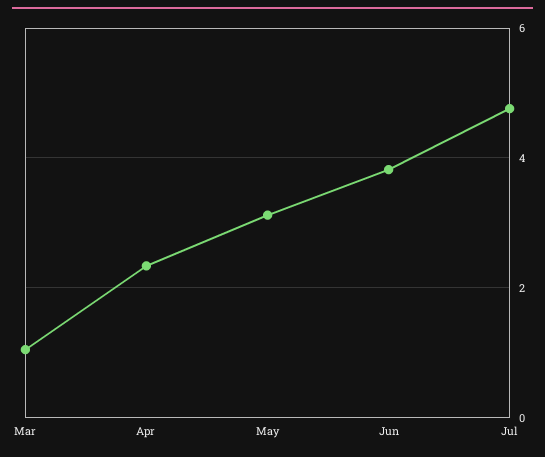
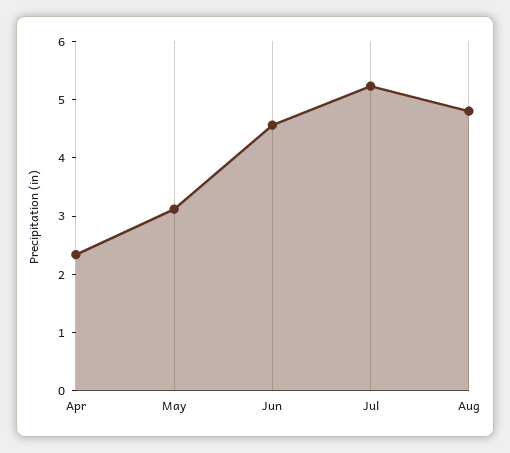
Mar: 1 -> none
Jun: 3.8 -> 4.6
Jul: 4.8 -> 5.2
Aug: none -> 4.8

